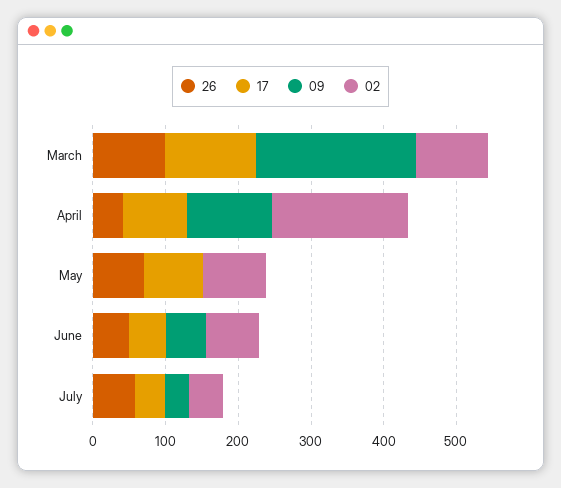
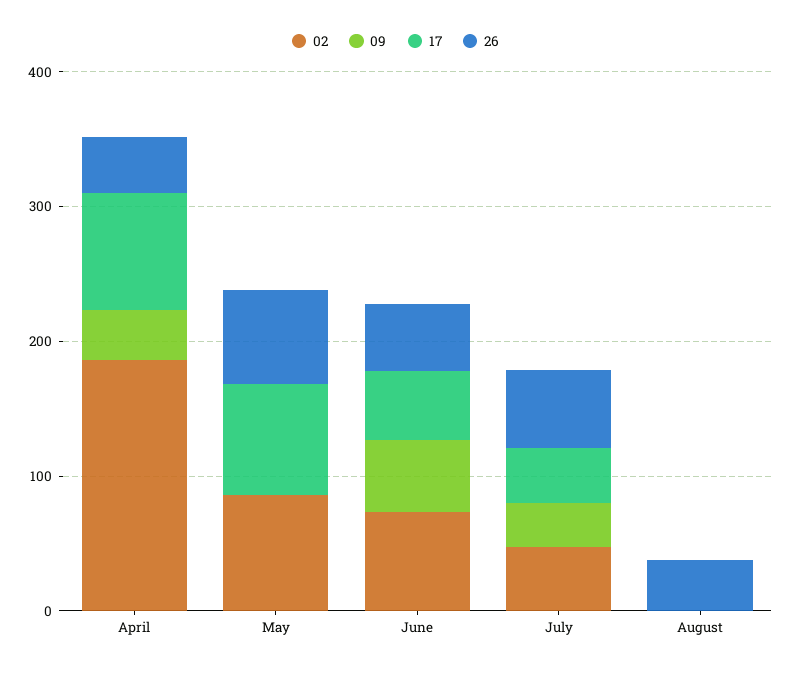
26, March: 100 -> none
17, March: 120 -> none
09, March: 220 -> none
02, March: 100 -> none
09, April: 120 -> 40
02, August: none -> 0
09, August: none -> 0
17, August: none -> 0
26, August: none -> 40

